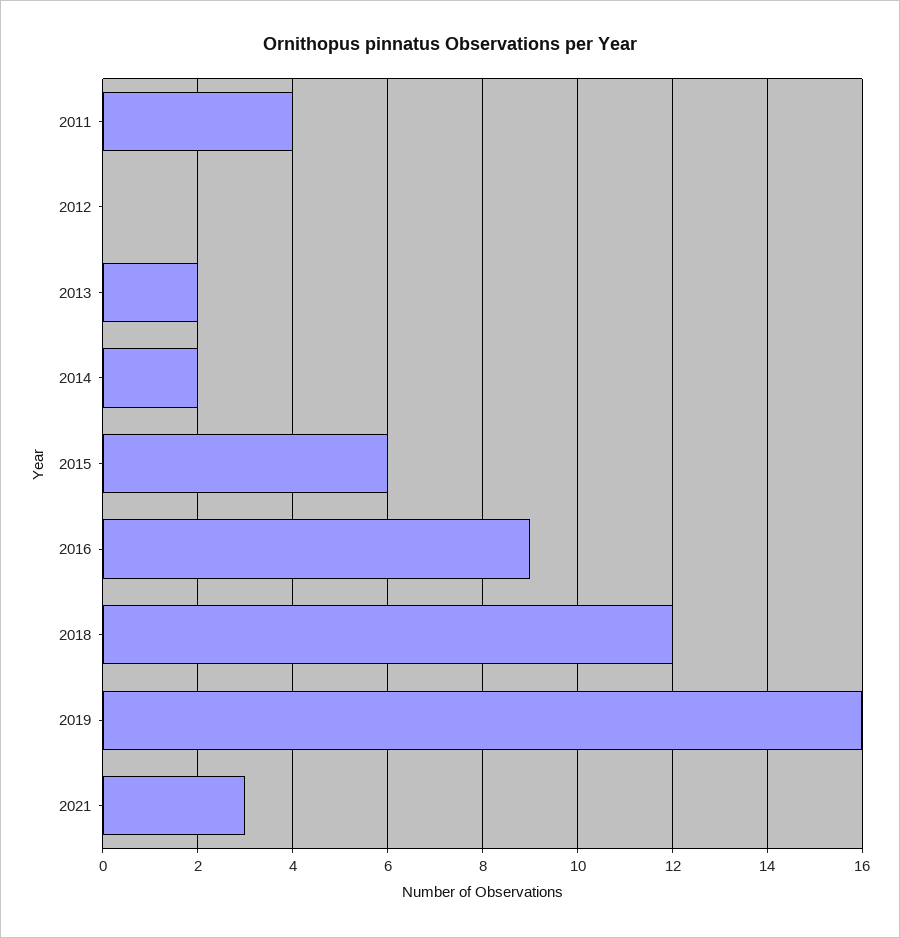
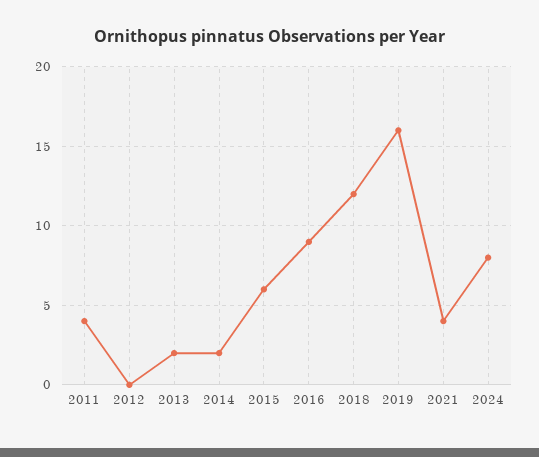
2021: 3 -> 4
2024: none -> 8

